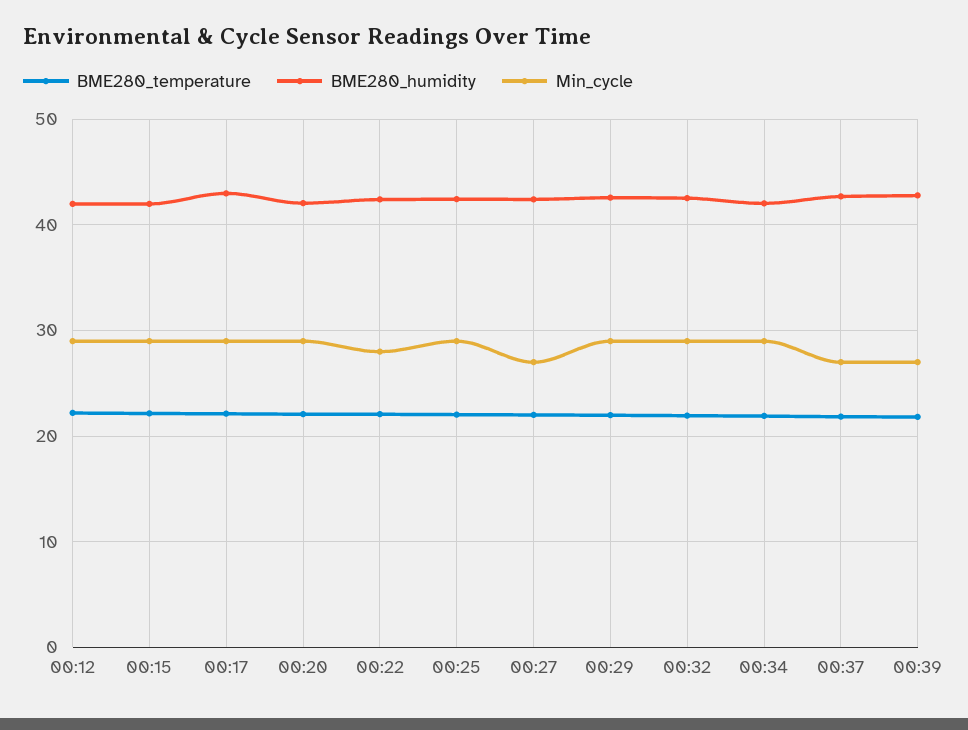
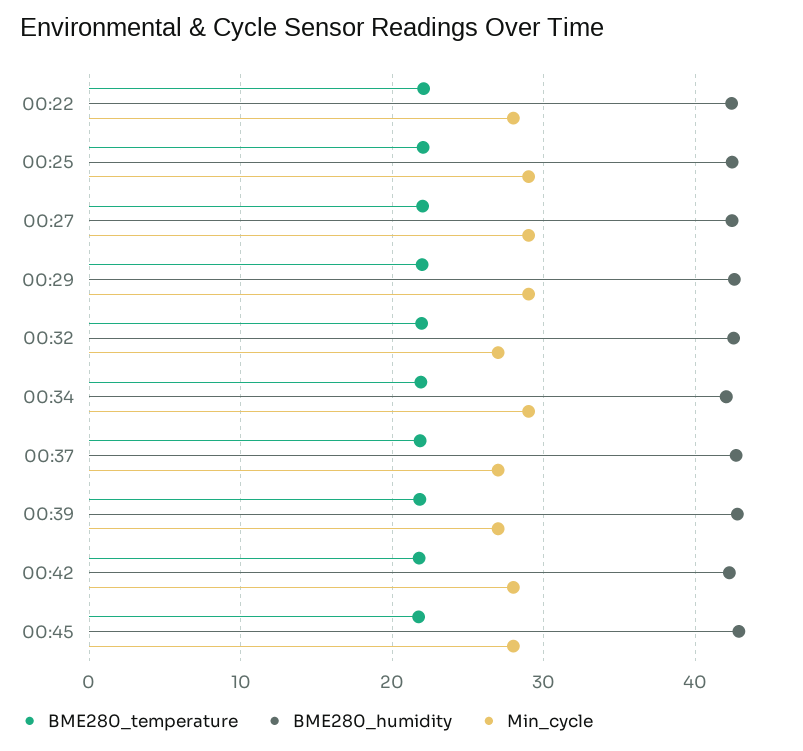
BME280_temperature, 00:12: 22 -> none
BME280_humidity, 00:12: 42 -> none
Min_cycle, 00:12: 29 -> none
BME280_temperature, 00:15: 22 -> none
BME280_humidity, 00:15: 42 -> none
Min_cycle, 00:15: 29 -> none
BME280_temperature, 00:17: 22 -> none
BME280_humidity, 00:17: 43 -> none
Min_cycle, 00:17: 29 -> none
BME280_temperature, 00:20: 22 -> none
BME280_humidity, 00:20: 42 -> none
Min_cycle, 00:20: 29 -> none
Min_cycle, 00:27: 27 -> 29
Min_cycle, 00:32: 29 -> 27
BME280_temperature, 00:42: none -> 22
BME280_humidity, 00:42: none -> 42
Min_cycle, 00:42: none -> 28
BME280_temperature, 00:45: none -> 22
BME280_humidity, 00:45: none -> 43
Min_cycle, 00:45: none -> 28

